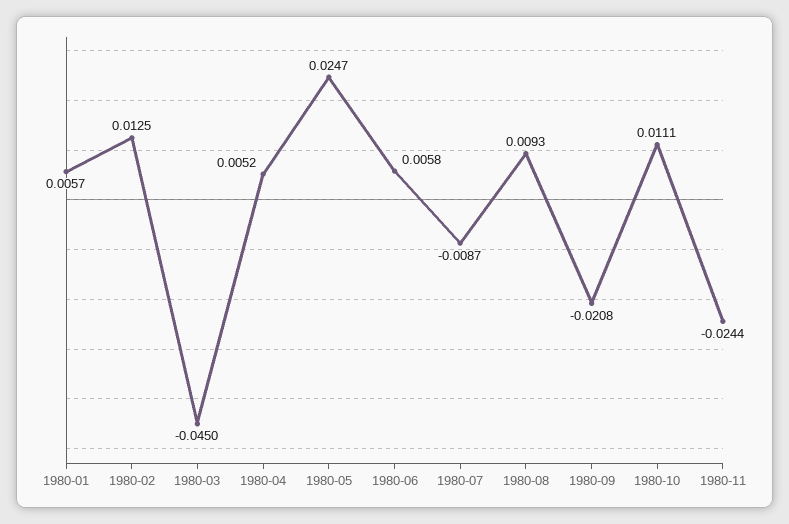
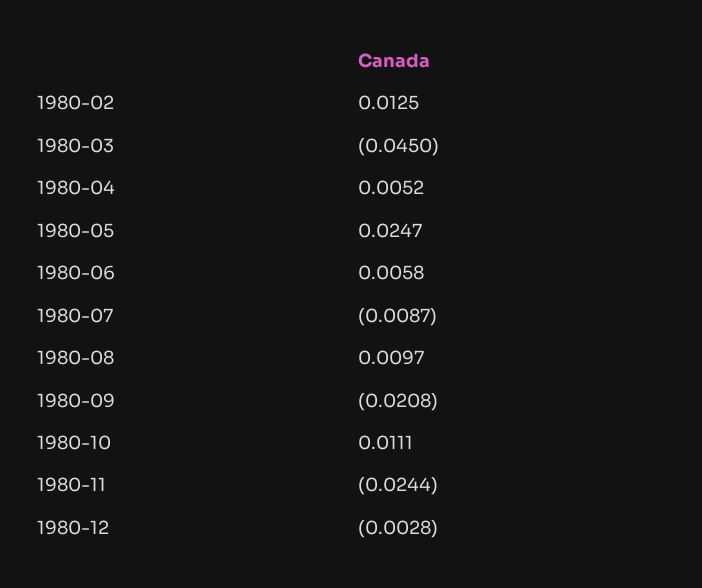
1980-01: 0.0057 -> none
1980-08: 0.0093 -> 0.0097
1980-12: none -> -0.0028

